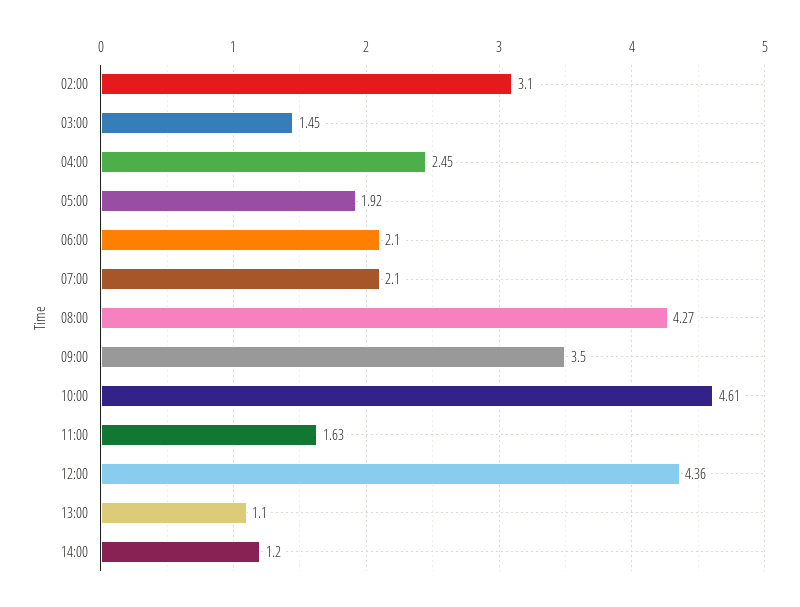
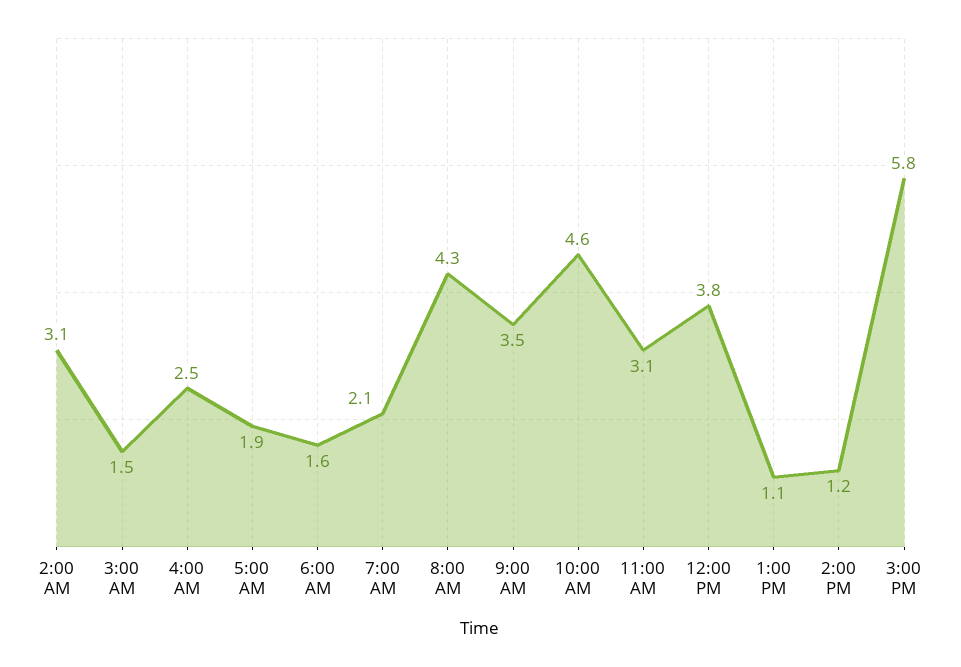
06:00: 2.1 -> 1.6
11:00: 1.63 -> 3.1
12:00: 4.36 -> 3.8
3:00 PM: none -> 5.8

